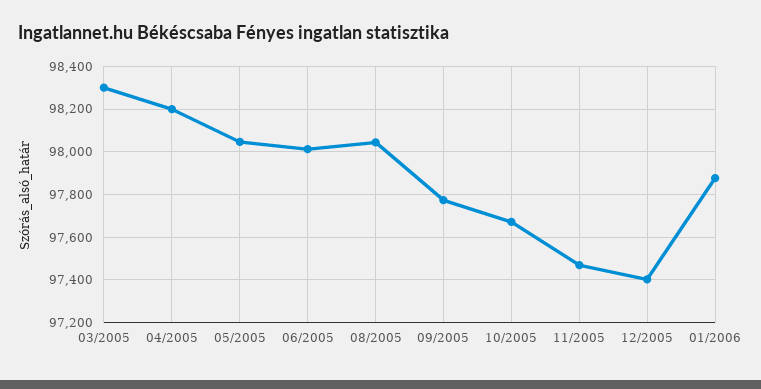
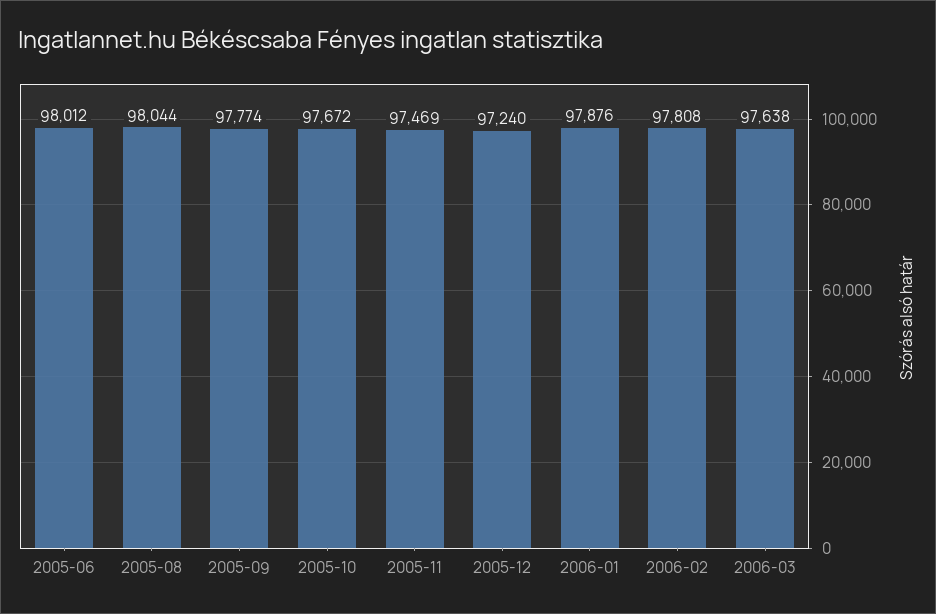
03/2005: 98300 -> none
04/2005: 98200 -> none
05/2005: 98050 -> none
12/2005: 97400 -> 97240
2006-02: none -> 97808
2006-03: none -> 97638

